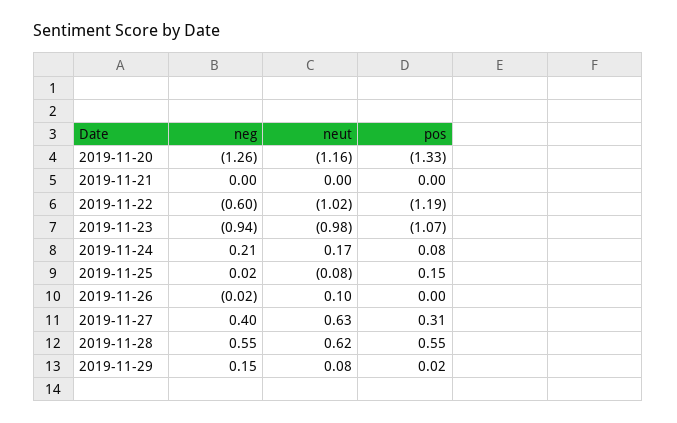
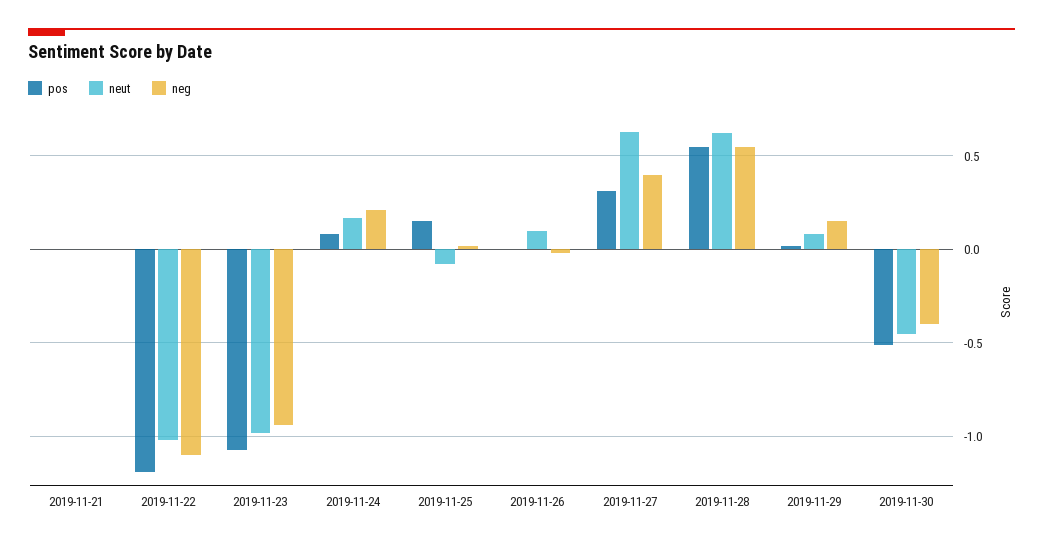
neg, 2019-11-20: -1.26 -> none
neut, 2019-11-20: -1.16 -> none
pos, 2019-11-20: -1.33 -> none
neg, 2019-11-22: -0.6 -> -1.1
pos, 2019-11-30: none -> -0.5
neut, 2019-11-30: none -> -0.45
neg, 2019-11-30: none -> -0.4

